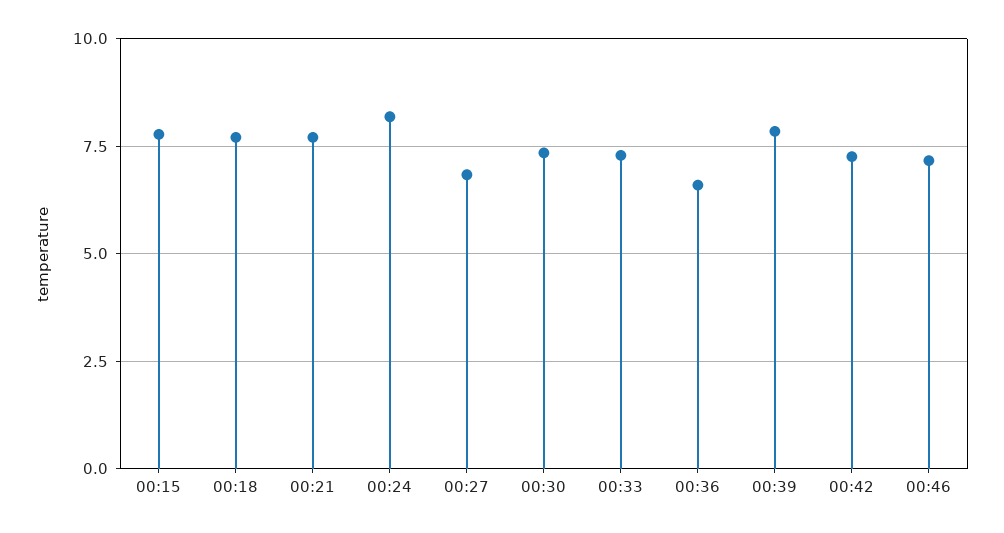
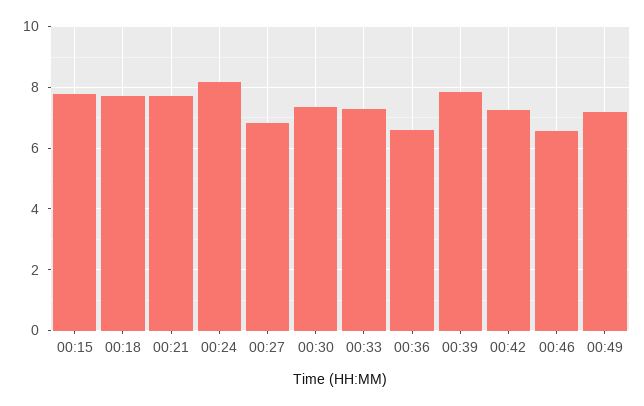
00:46: 7.25 -> 6.6
00:49: none -> 7.2

